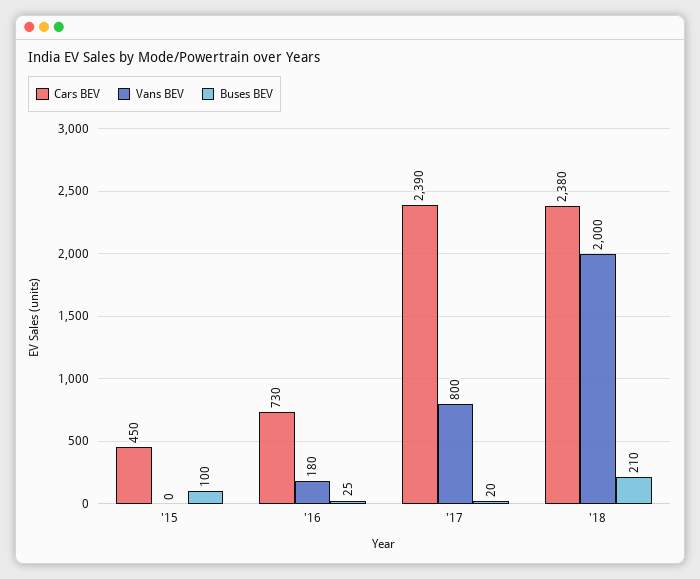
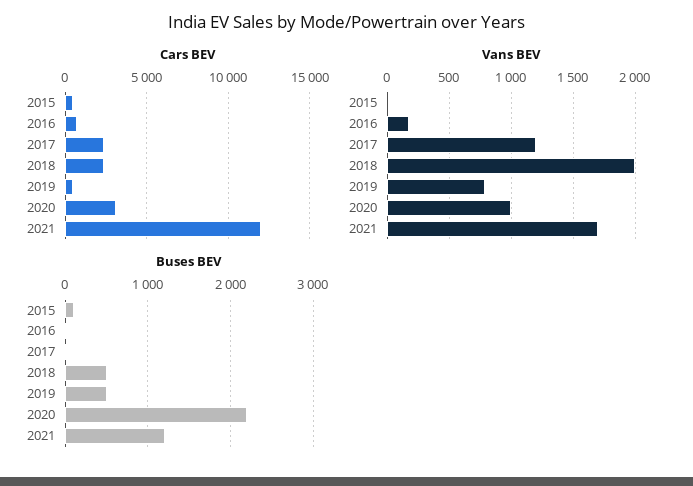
Vans BEV, '17: 800 -> 1200
Buses BEV, '18: 210 -> 500
Cars BEV, 2019: none -> 500
Cars BEV, 2020: none -> 3000
Cars BEV, 2021: none -> 12000
Vans BEV, 2019: none -> 800
Vans BEV, 2020: none -> 1000
Vans BEV, 2021: none -> 1700
Buses BEV, 2019: none -> 500
Buses BEV, 2020: none -> 2200
Buses BEV, 2021: none -> 1200

